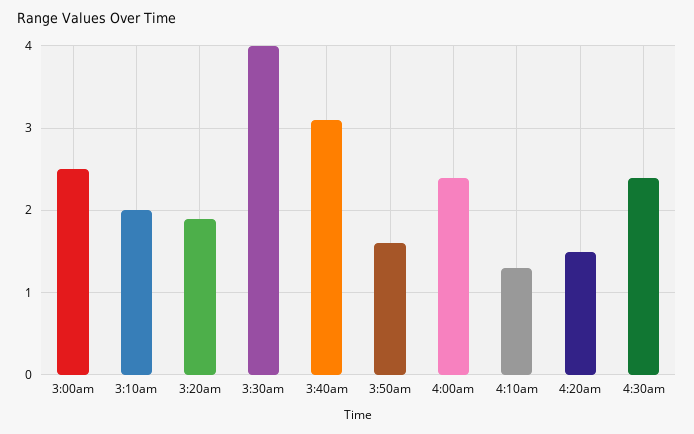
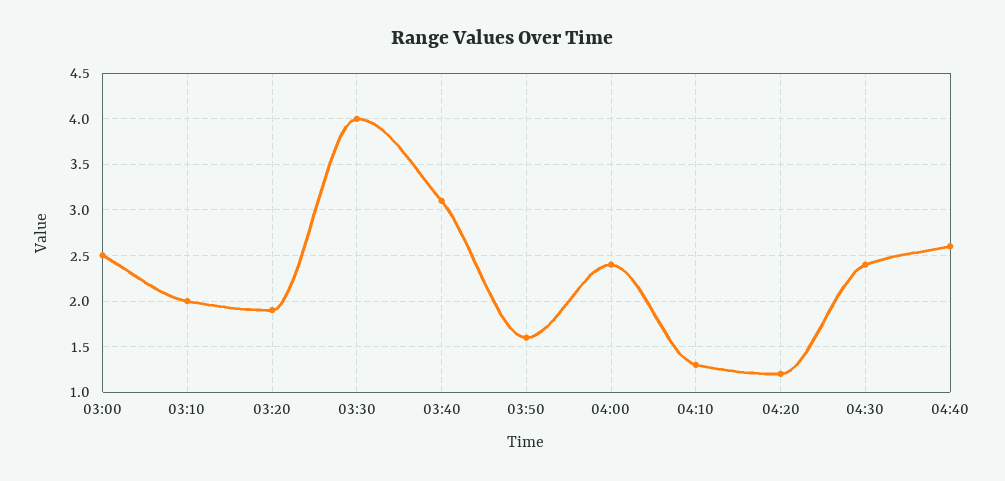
4:20am: 1.5 -> 1.2
04:40: none -> 2.6

